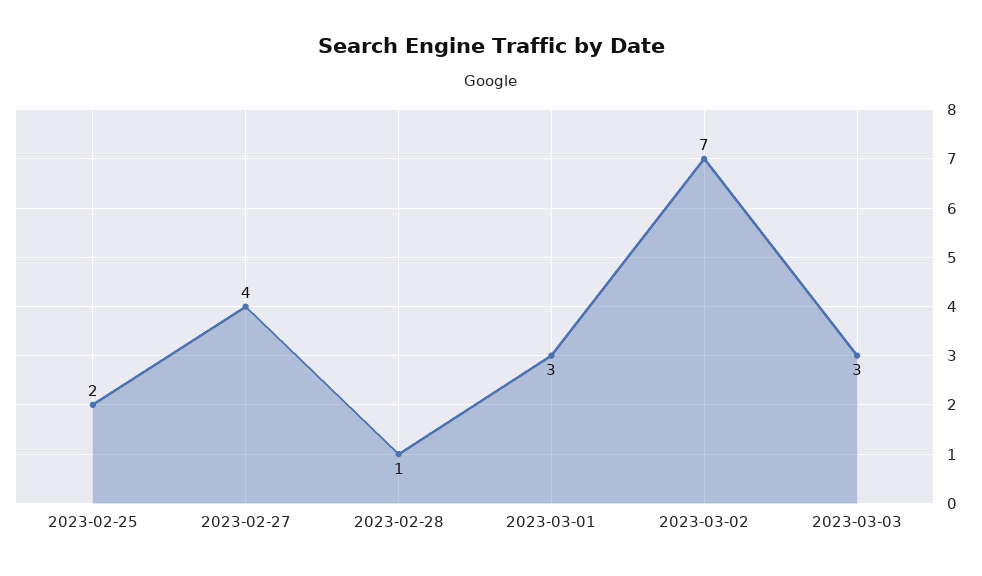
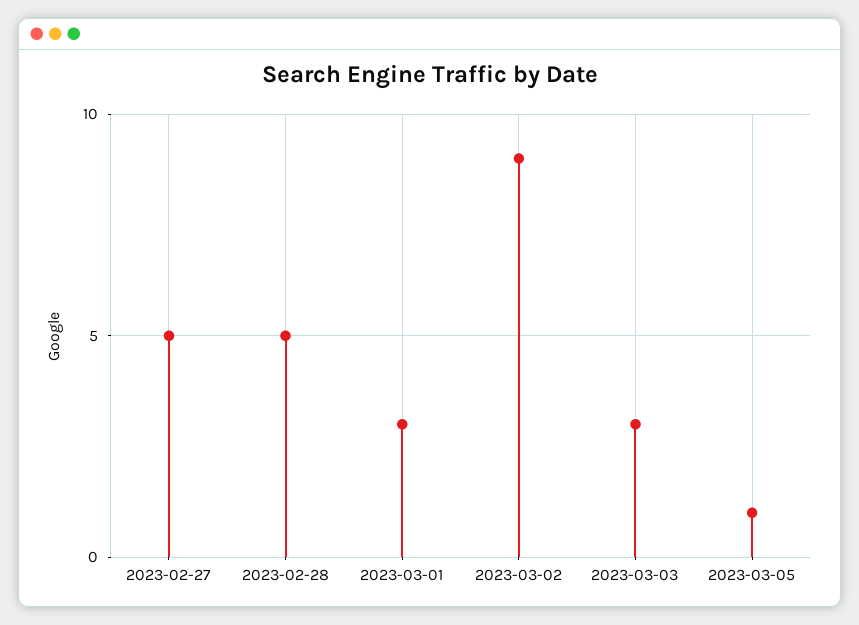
2023-02-25: 2 -> none
2023-02-27: 4 -> 5
2023-02-28: 1 -> 5
2023-03-02: 7 -> 9
2023-03-05: none -> 1

